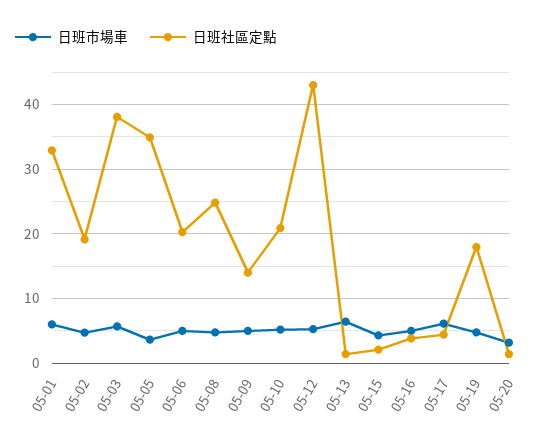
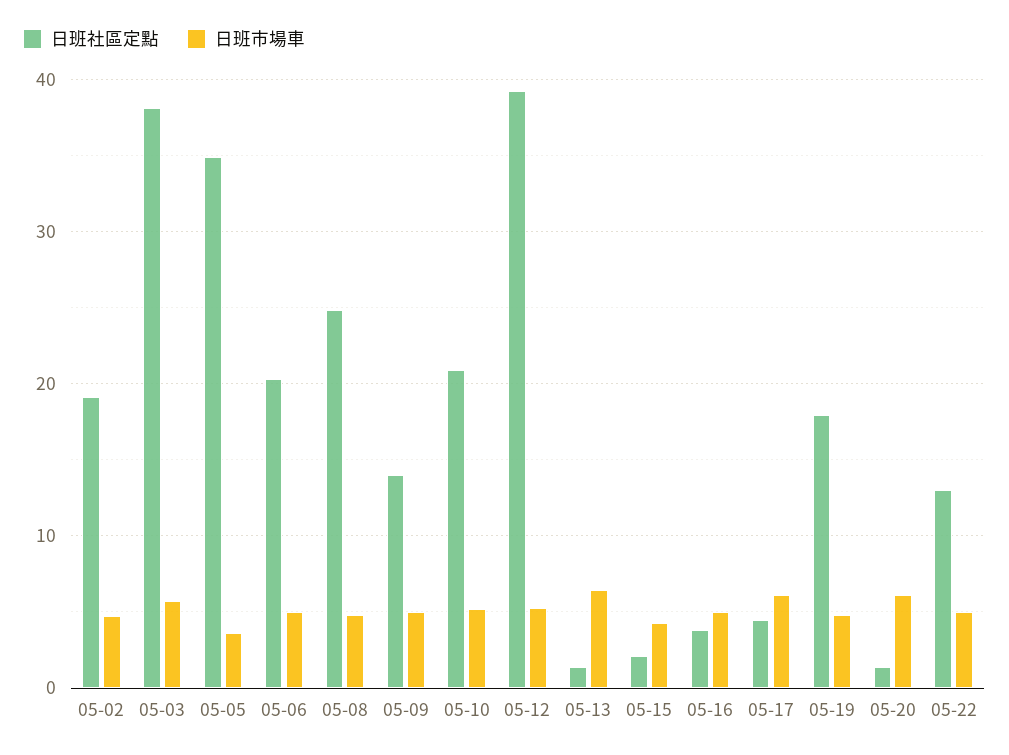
日班市場車, 05-01: 6 -> none
日班社區定點, 05-01: 33 -> none
日班社區定點, 05-12: 43 -> 39
日班市場車, 05-20: 3 -> 6
日班社區定點, 05-22: none -> 13
日班市場車, 05-22: none -> 5

